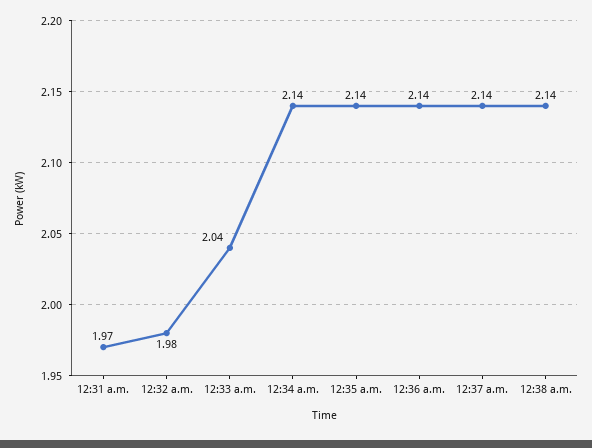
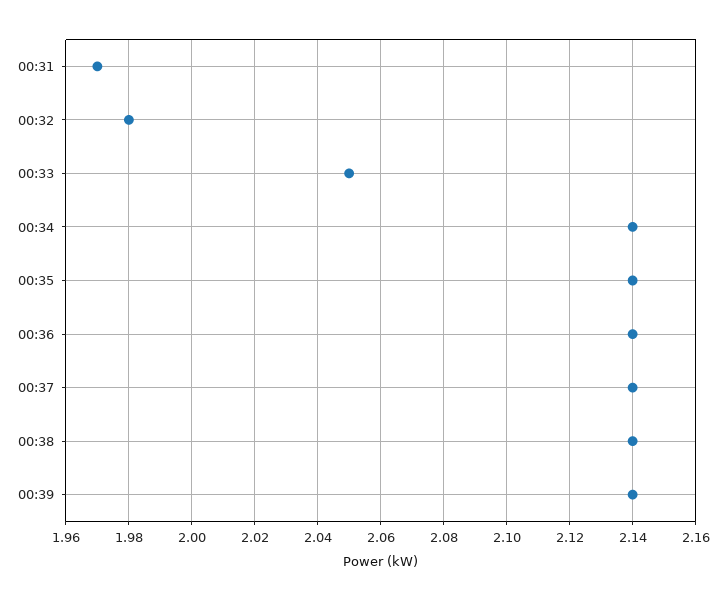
12:33 a.m.: 2.04 -> 2.05
00:39: none -> 2.14

